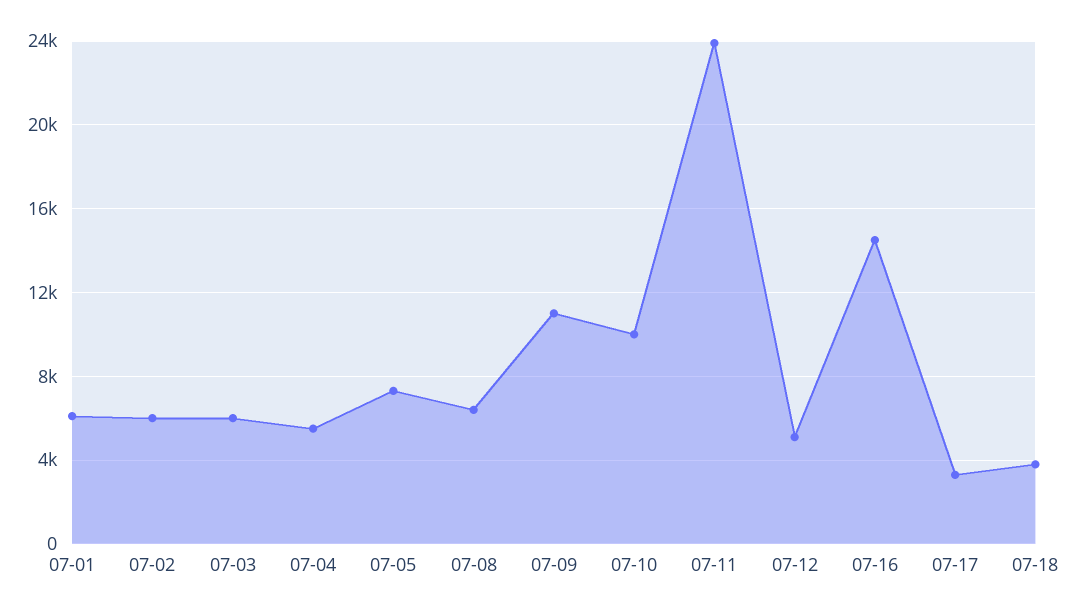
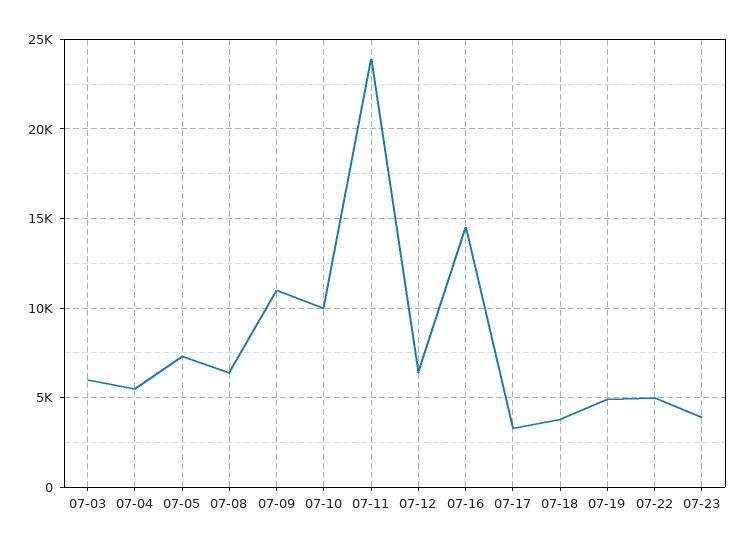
07-01: 6000 -> none
07-02: 6000 -> none
07-12: 5000 -> 6500
07-19: none -> 5000
07-22: none -> 5000
07-23: none -> 4000

